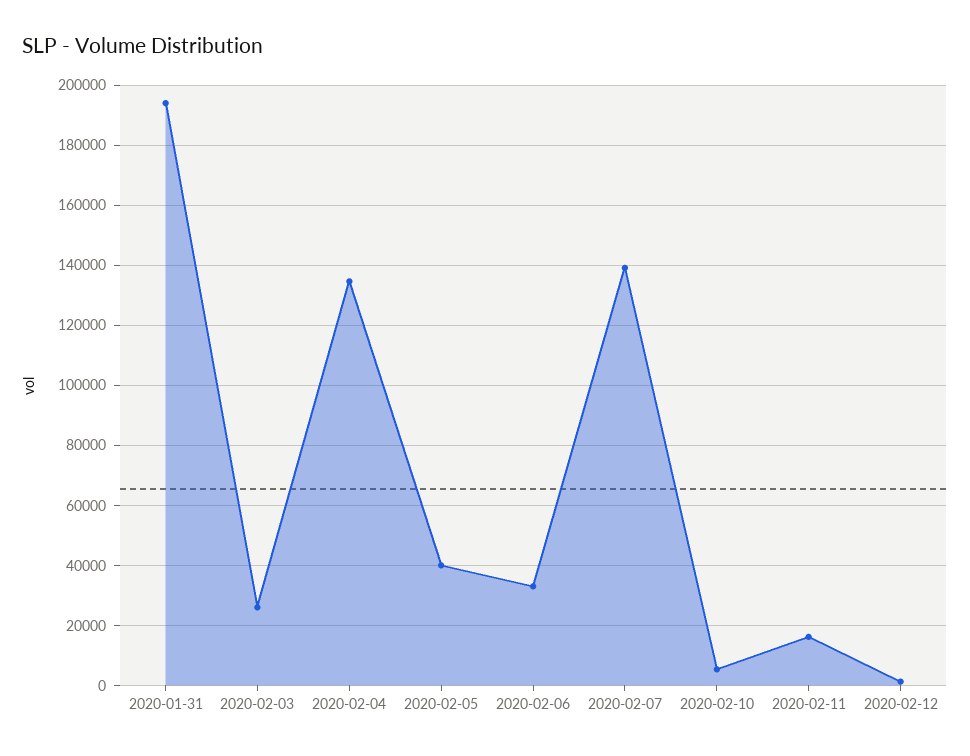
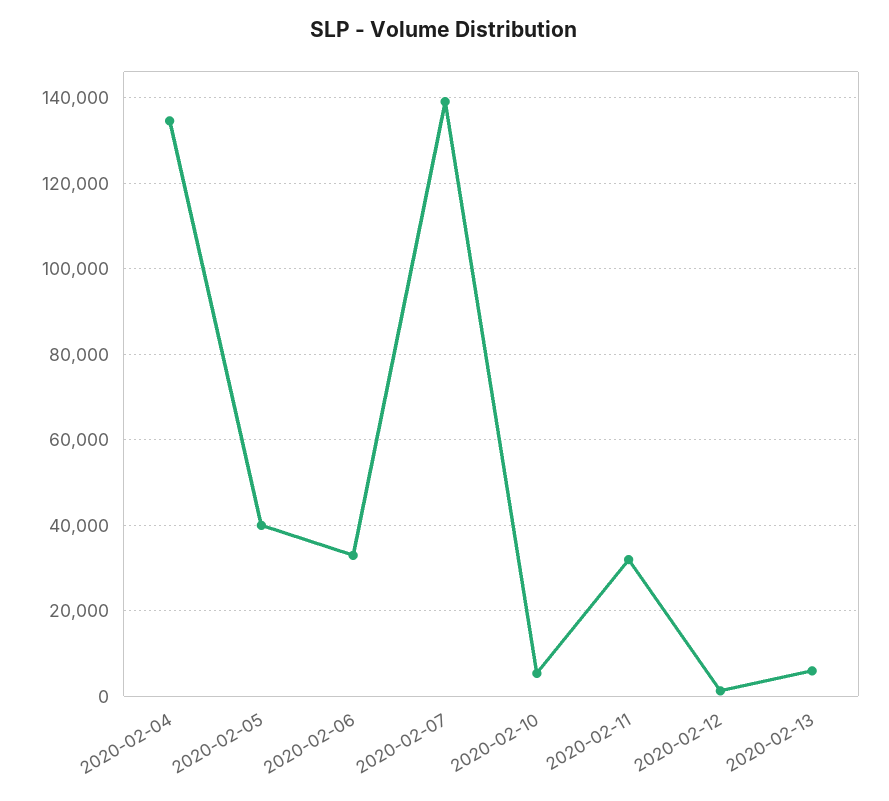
2020-01-31: 194000 -> none
2020-02-03: 26000 -> none
2020-02-11: 16000 -> 32000
2020-02-13: none -> 6000

